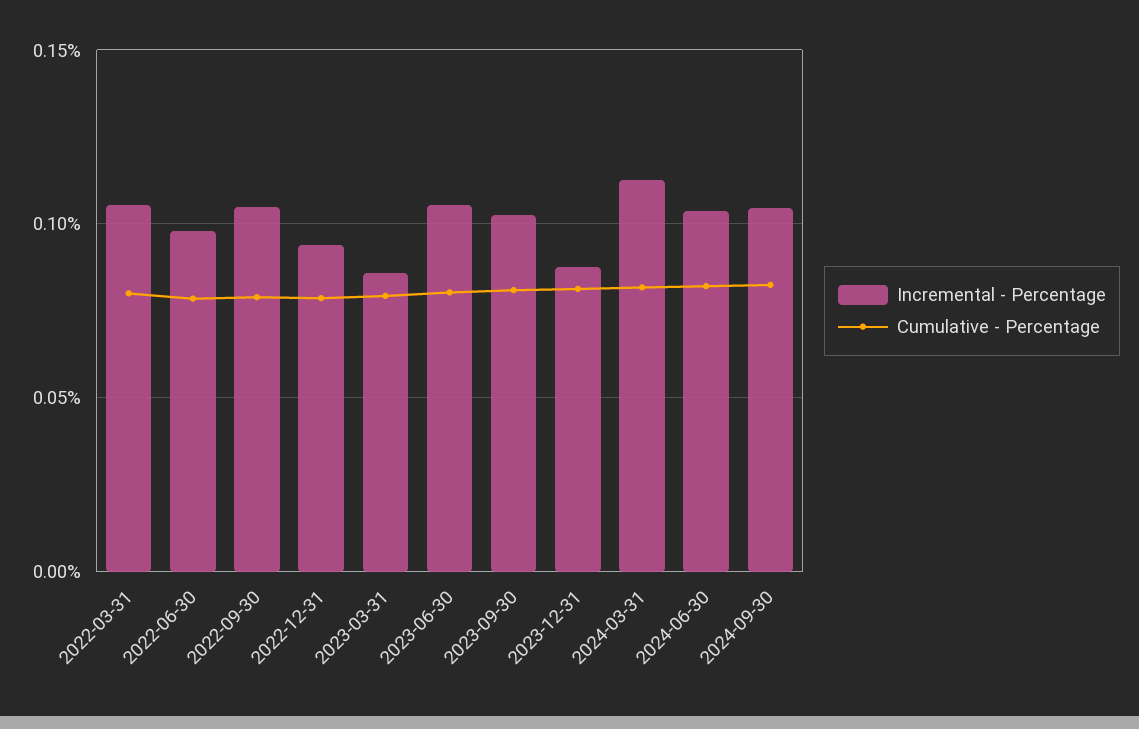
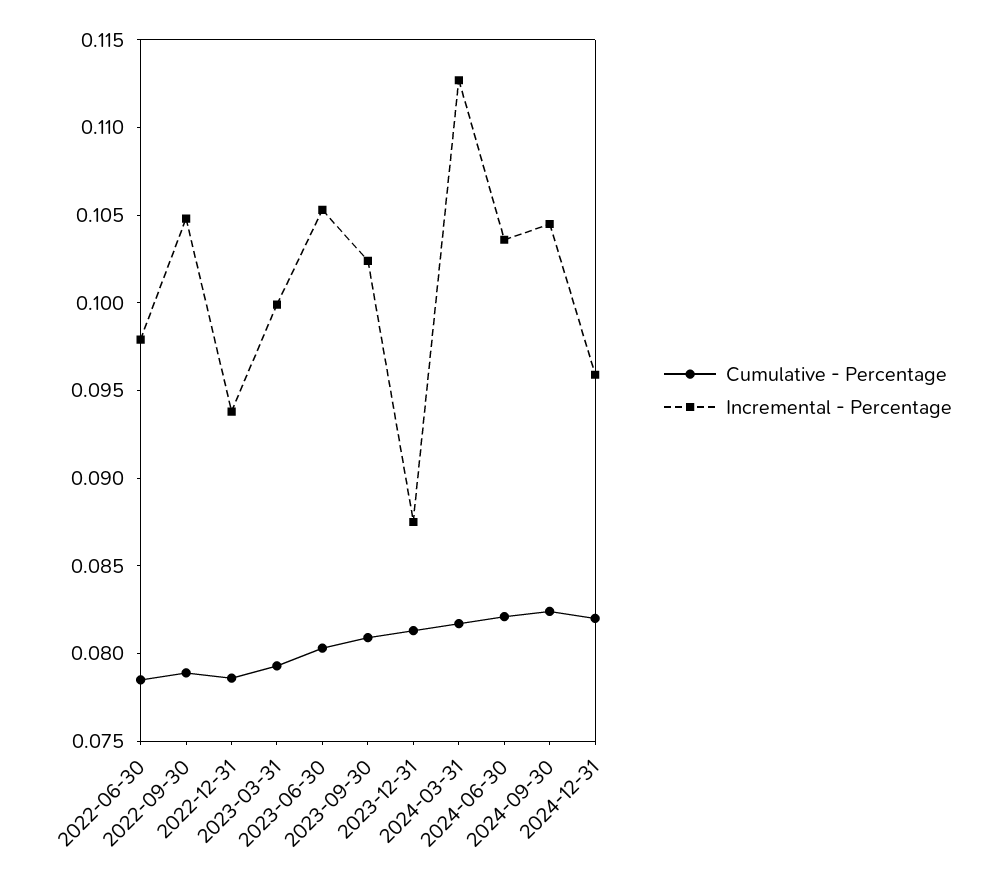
Incremental - Percentage, 2022-03-31: 0.105 -> none
Cumulative - Percentage, 2022-03-31: 0.08 -> none
Incremental - Percentage, 2023-03-31: 0.085 -> 0.1
Cumulative - Percentage, 2024-12-31: none -> 0.082
Incremental - Percentage, 2024-12-31: none -> 0.096

